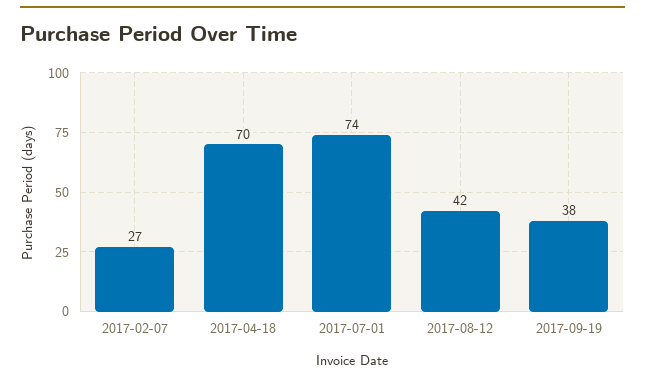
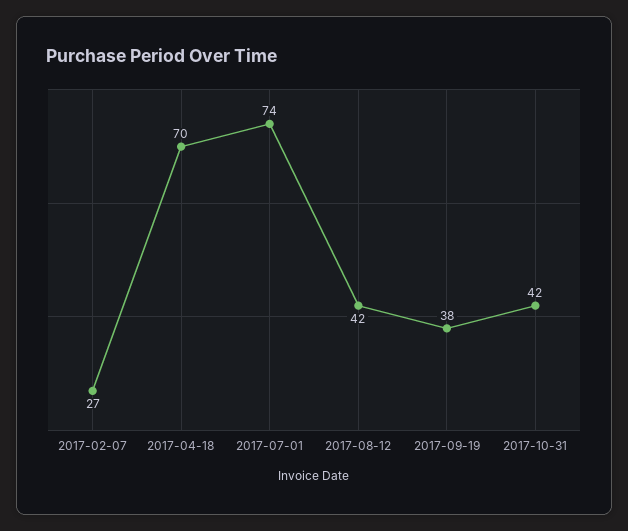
2017-10-31: none -> 42

